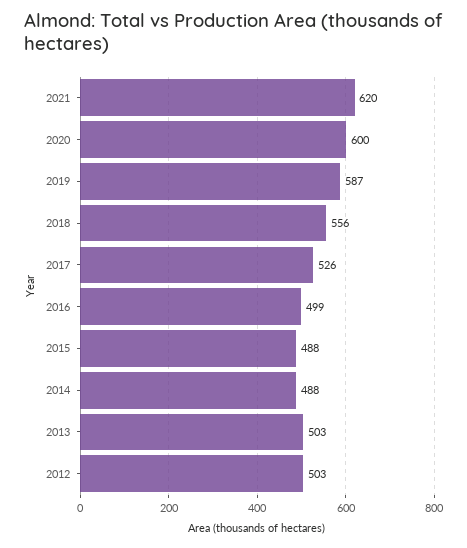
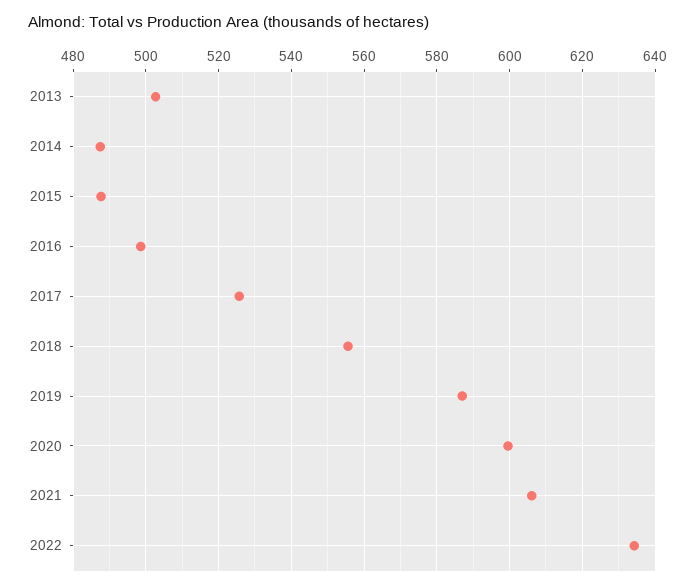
2021: 620 -> 606
2012: 503 -> none
2022: none -> 634

